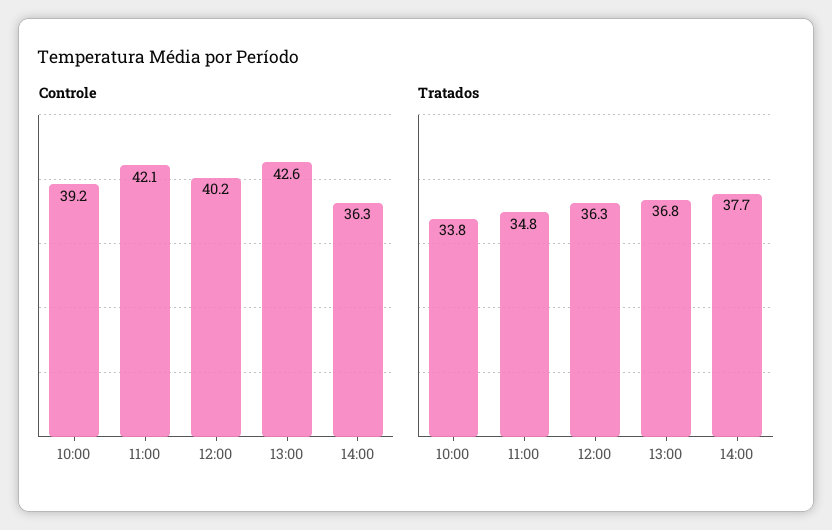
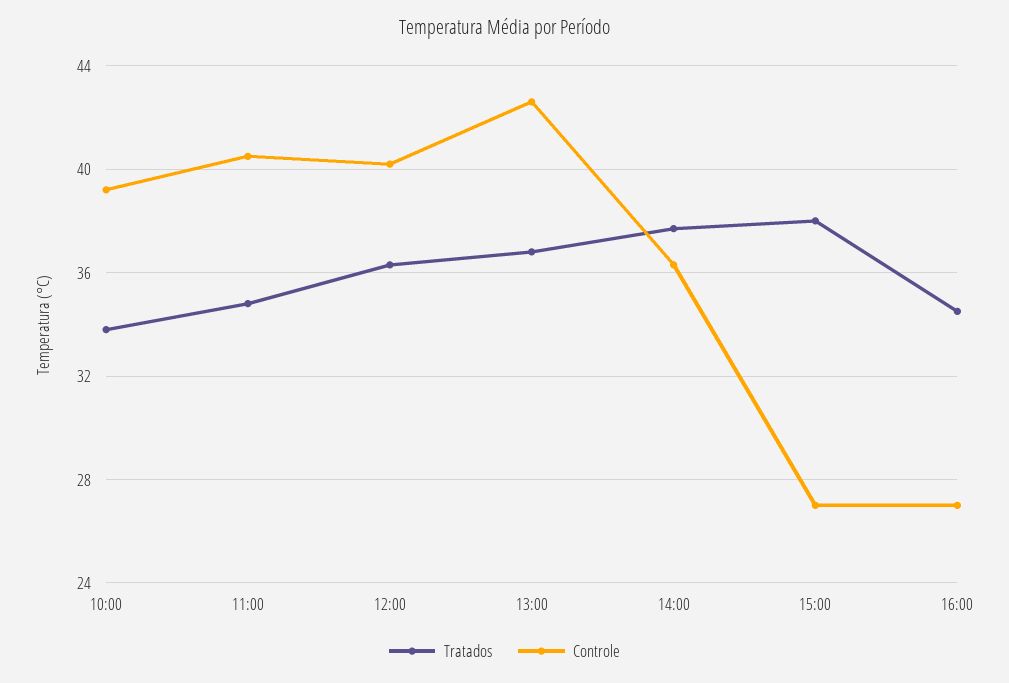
Controle, 11:00: 42.1 -> 40.5
Tratados, 15:00: none -> 38
Controle, 15:00: none -> 27
Tratados, 16:00: none -> 34.5
Controle, 16:00: none -> 27

